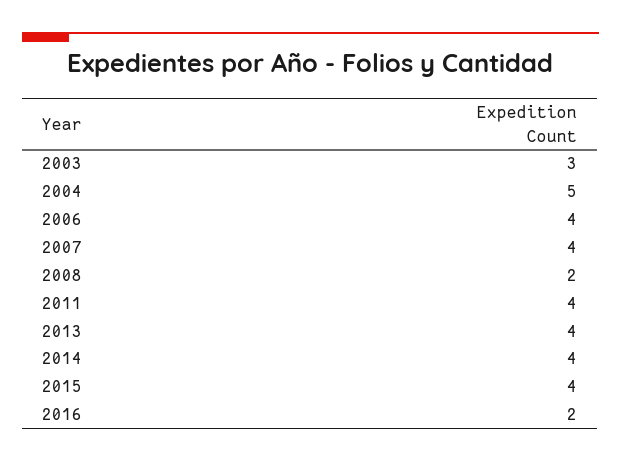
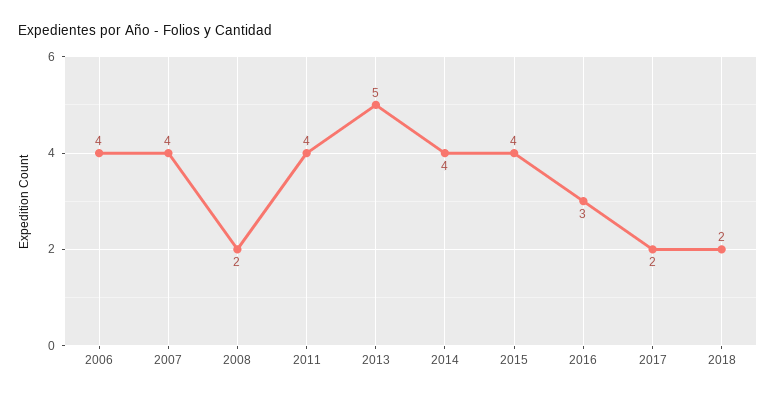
2003: 3 -> none
2004: 5 -> none
2013: 4 -> 5
2016: 2 -> 3
2017: none -> 2
2018: none -> 2

